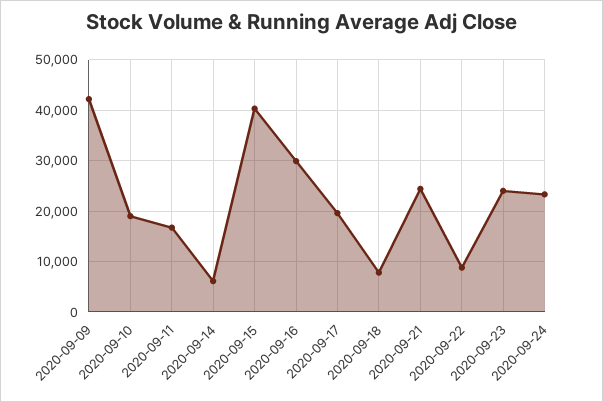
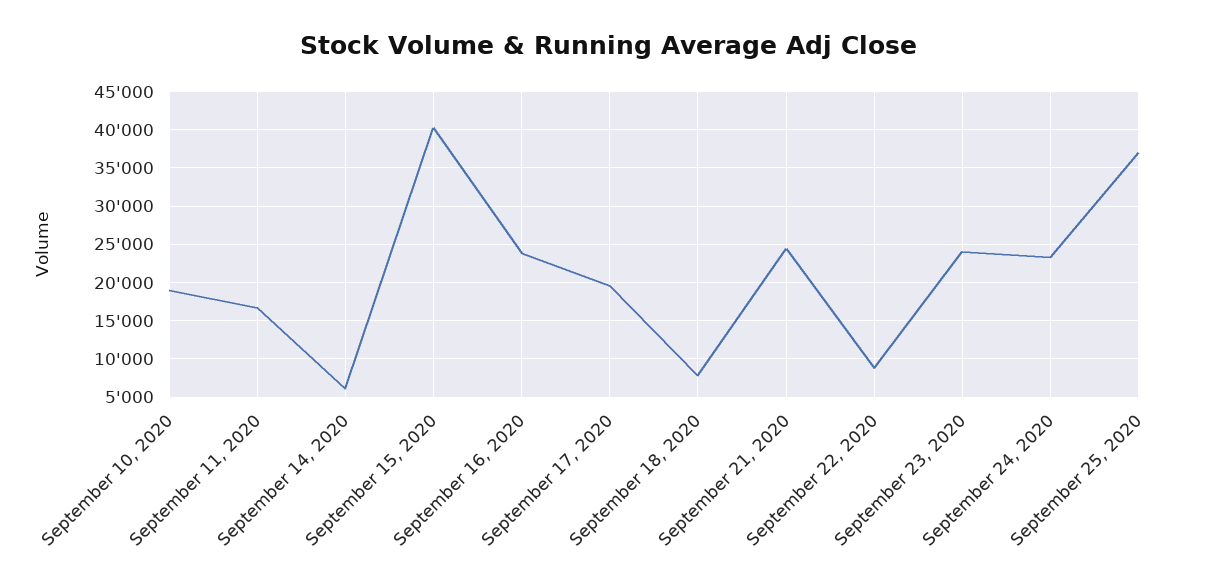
2020-09-09: 42000 -> none
2020-09-16: 30000 -> 24000
September 25, 2020: none -> 37000

